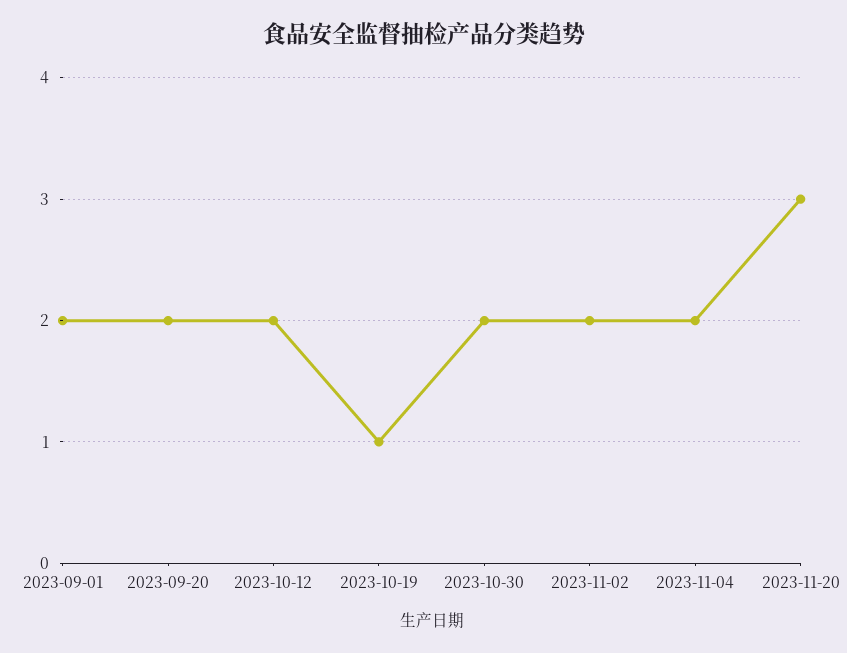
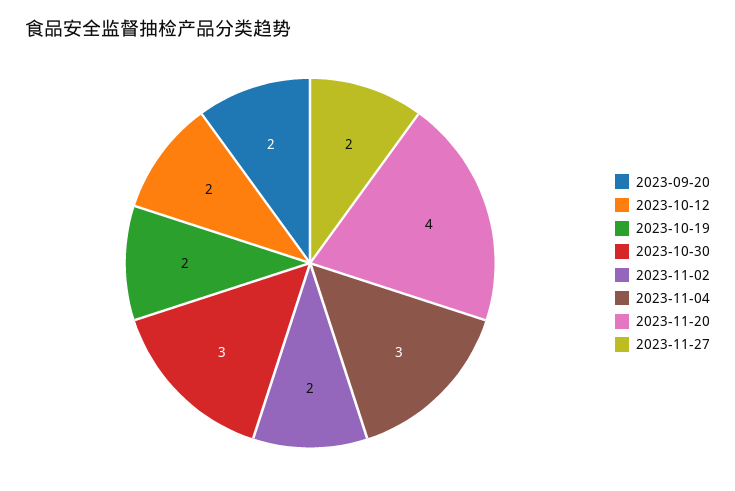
2023-09-01: 2 -> none
2023-10-19: 1 -> 2
2023-10-30: 2 -> 3
2023-11-04: 2 -> 3
2023-11-20: 3 -> 4
2023-11-27: none -> 2

